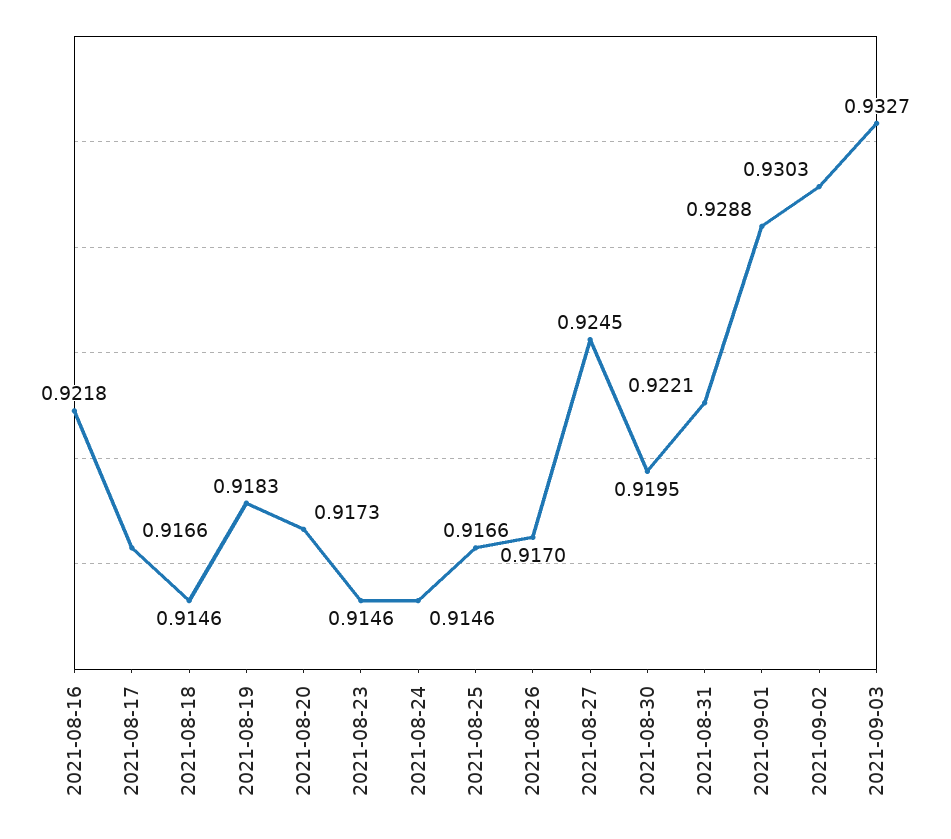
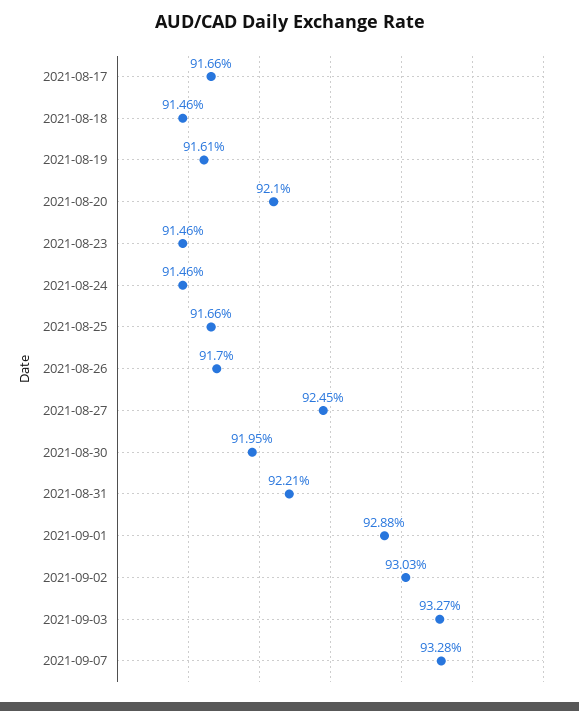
2021-08-16: 0.9218 -> none
2021-08-19: 0.9183 -> 0.9161
2021-08-20: 0.9173 -> 0.921
2021-09-07: none -> 0.9328

